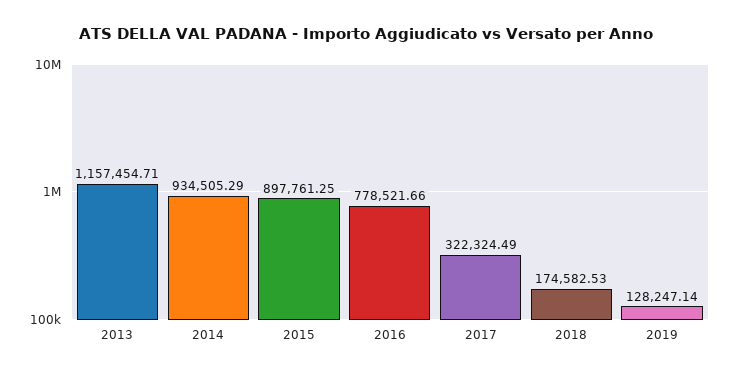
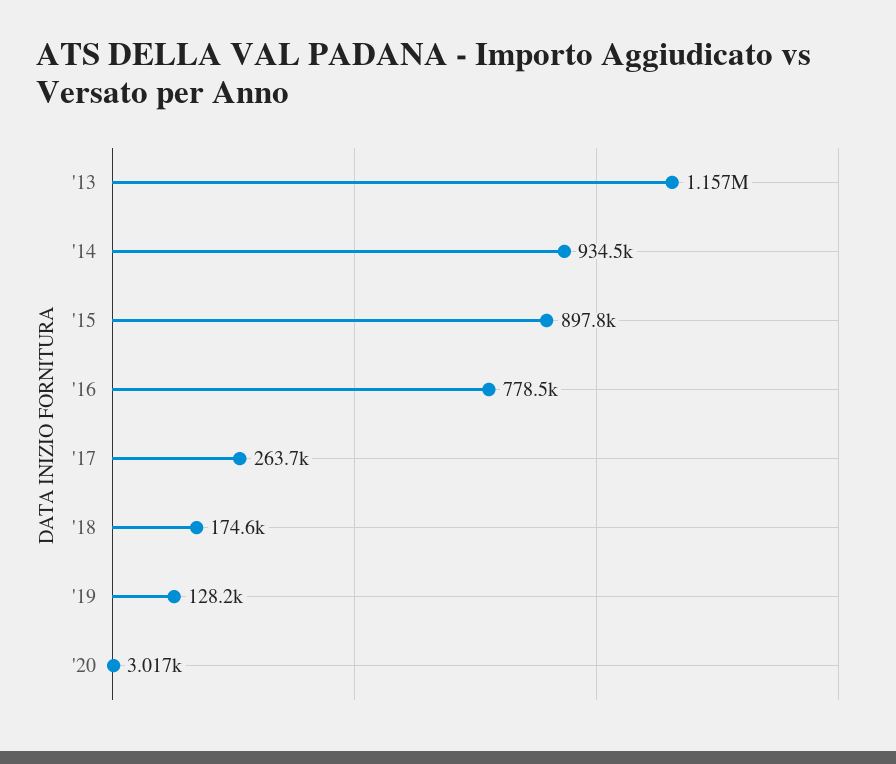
2017: 322324.49 -> 263700
'20: none -> 3017

